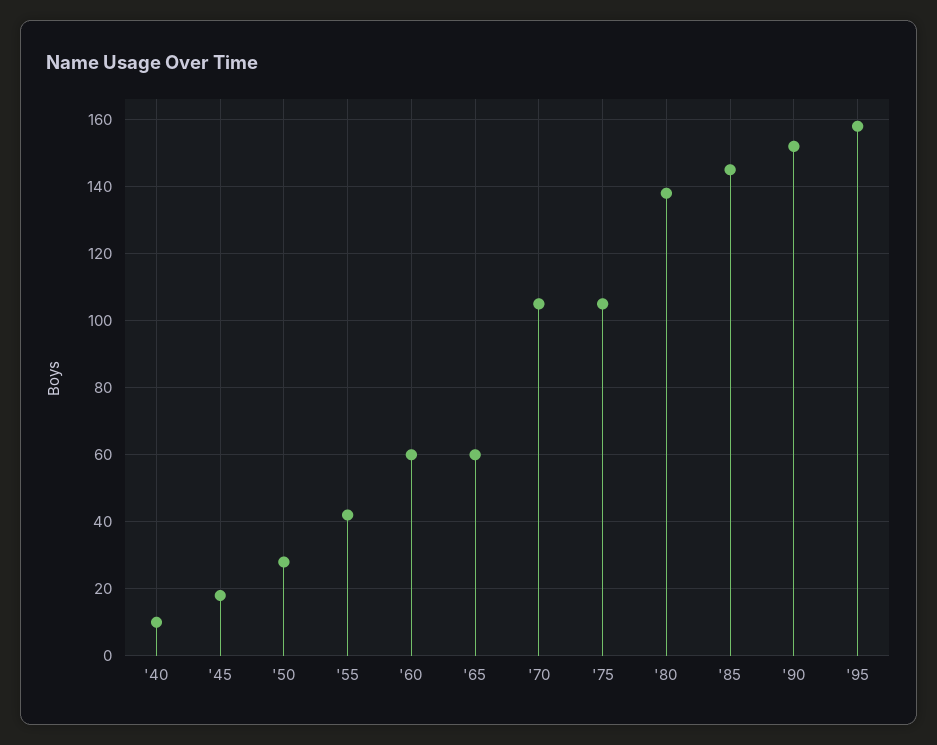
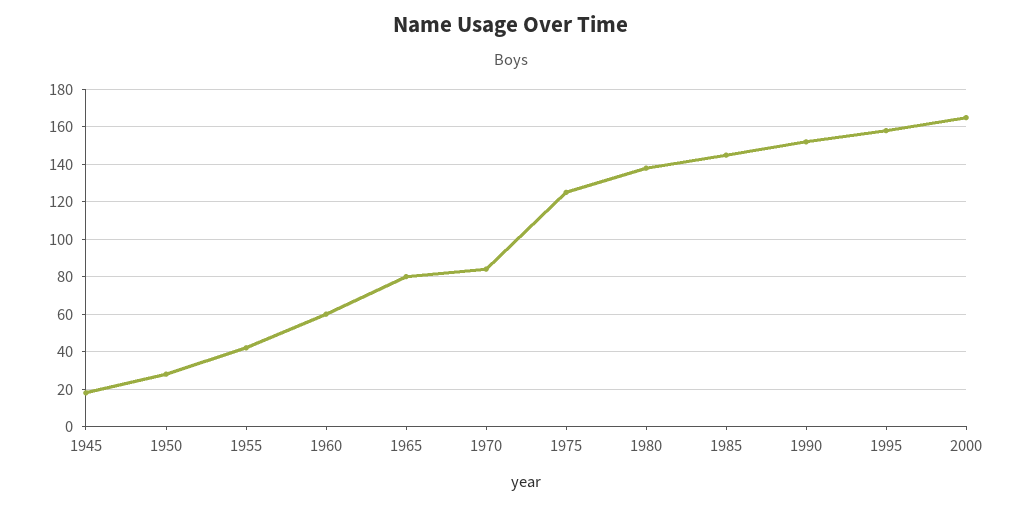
'40: 10 -> none
'65: 60 -> 80
'70: 105 -> 85
'75: 105 -> 125
2000: none -> 165

